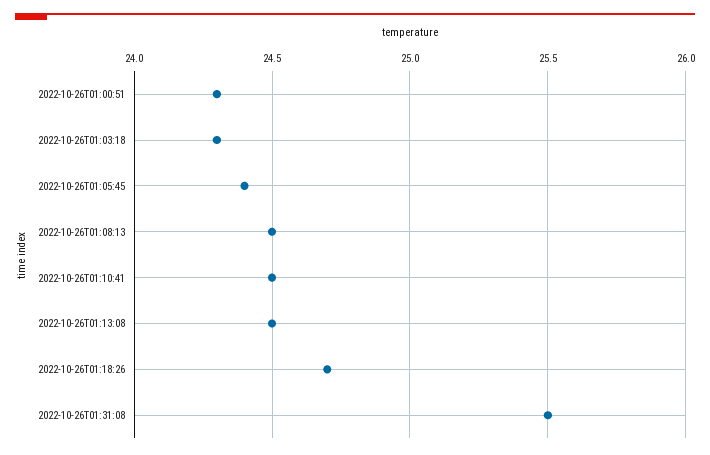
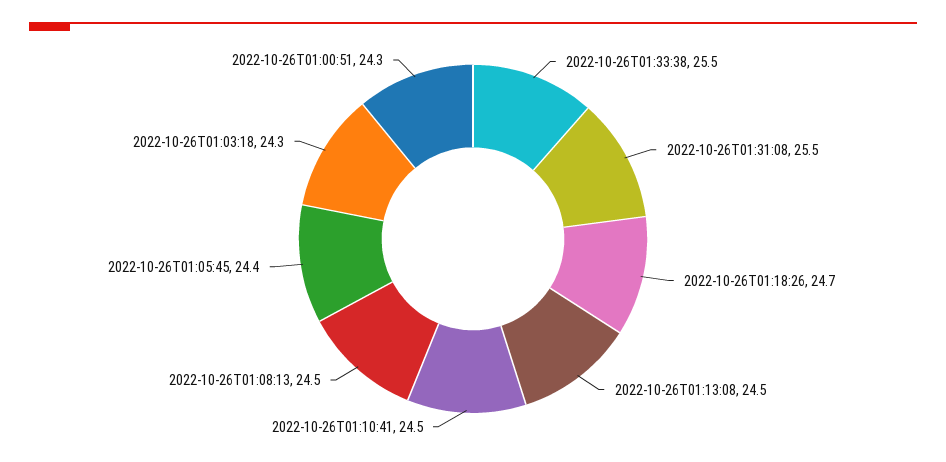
2022-10-26T01:33:38: none -> 25.5

